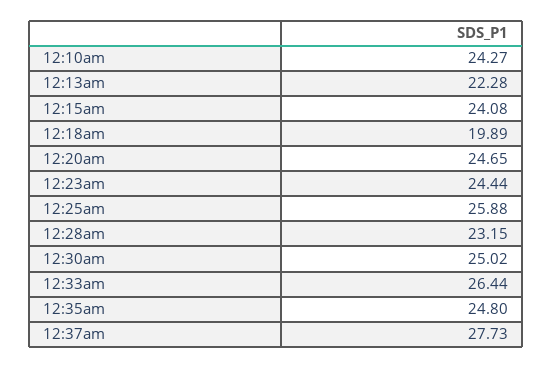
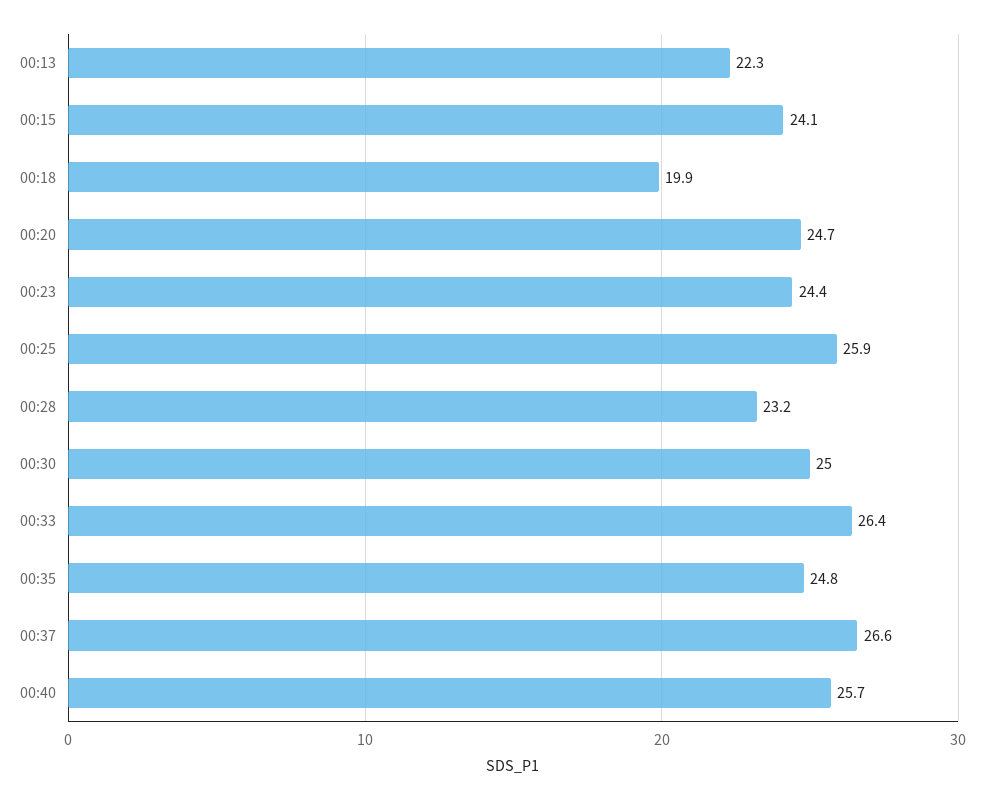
12:10am: 24.27 -> none
12:37am: 27.73 -> 26.6
00:40: none -> 25.7

